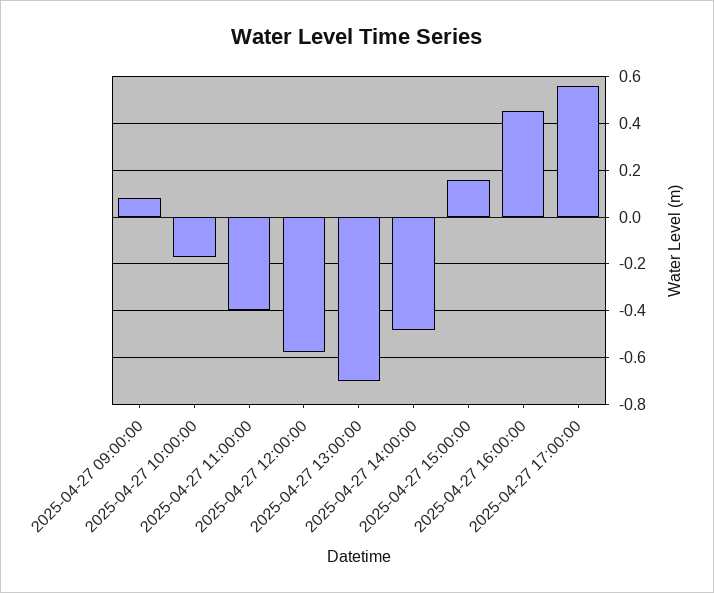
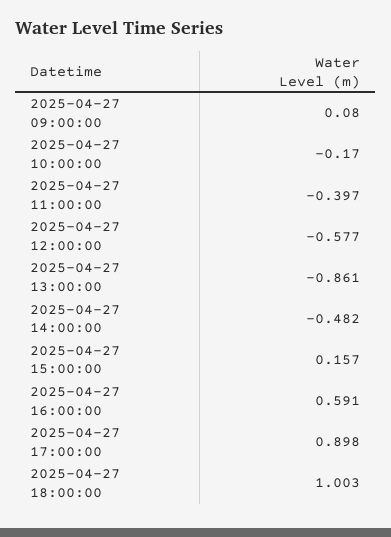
2025-04-27 13:00:00: -0.7 -> -0.861
2025-04-27 16:00:00: 0.45 -> 0.591
2025-04-27 17:00:00: 0.55 -> 0.898
2025-04-27 18:00:00: none -> 1.003

